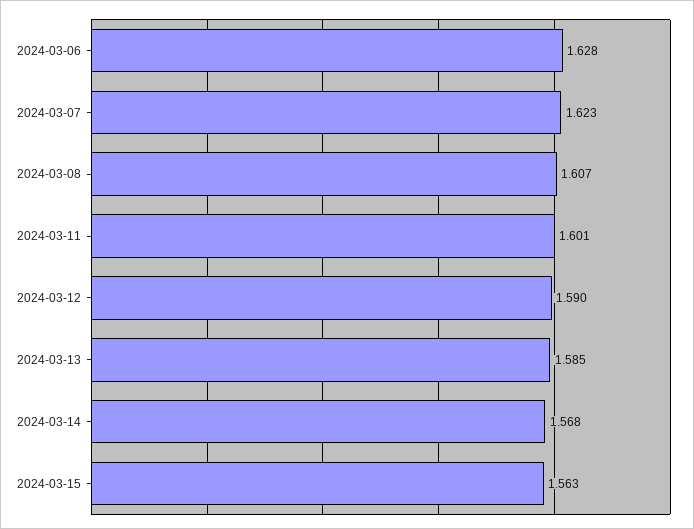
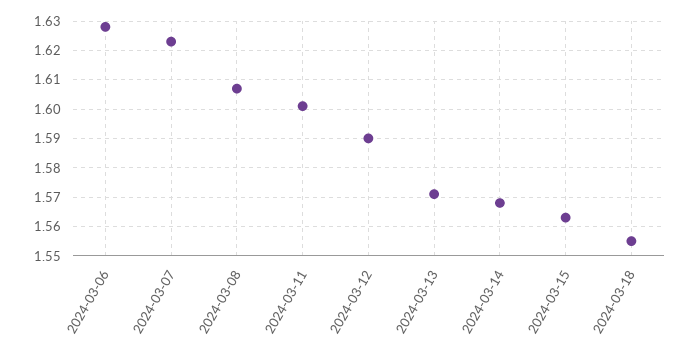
2024-03-13: 1.585 -> 1.57
2024-03-18: none -> 1.555

